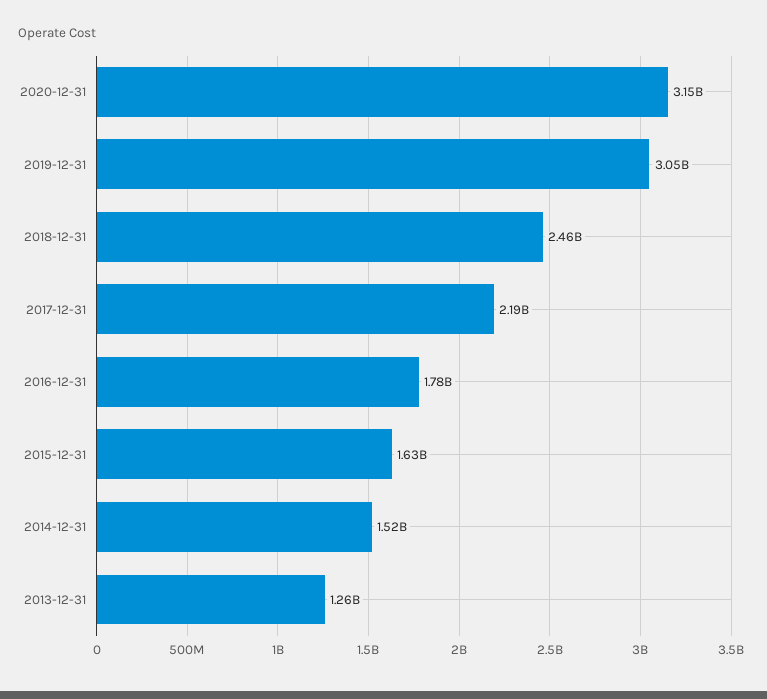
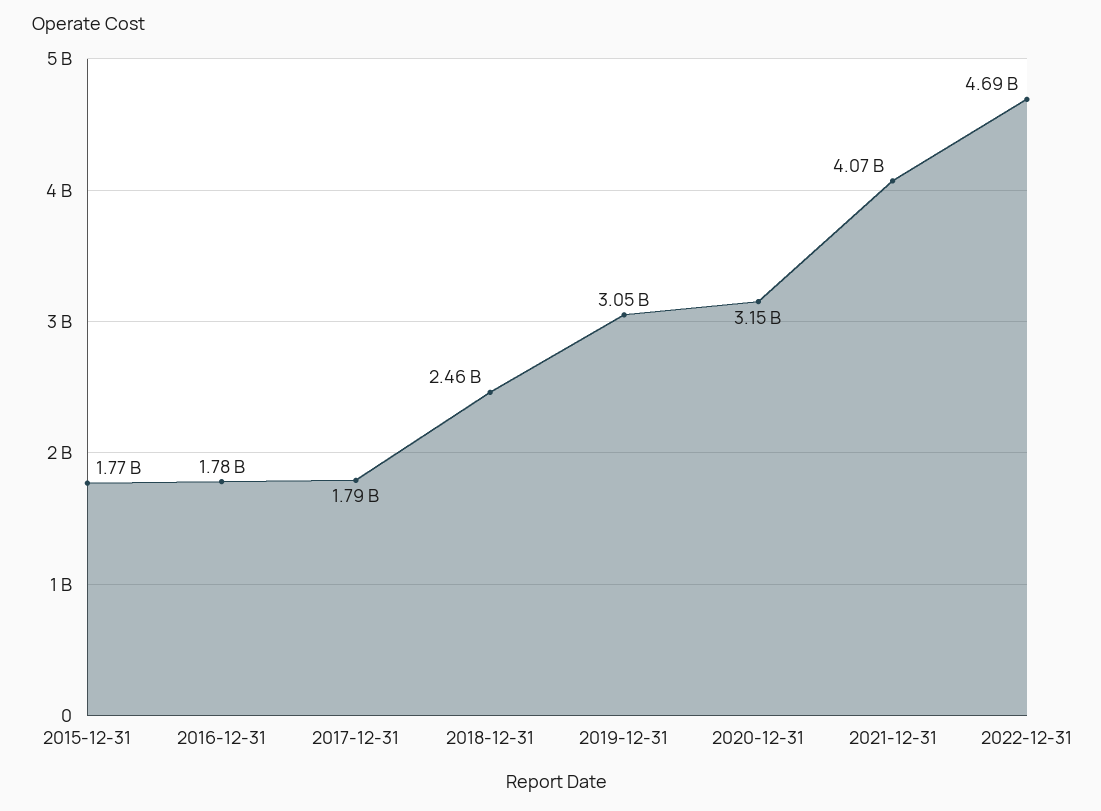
2017-12-31: 2190000000 -> 1790000000
2015-12-31: 1630000000 -> 1770000000
2014-12-31: 1520000000 -> none
2013-12-31: 1260000000 -> none
2021-12-31: none -> 4070000000
2022-12-31: none -> 4690000000

